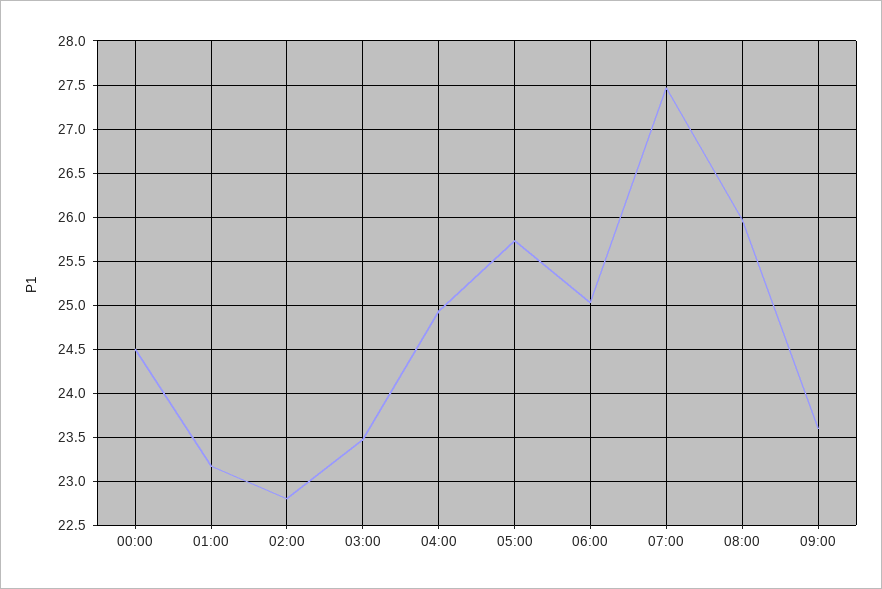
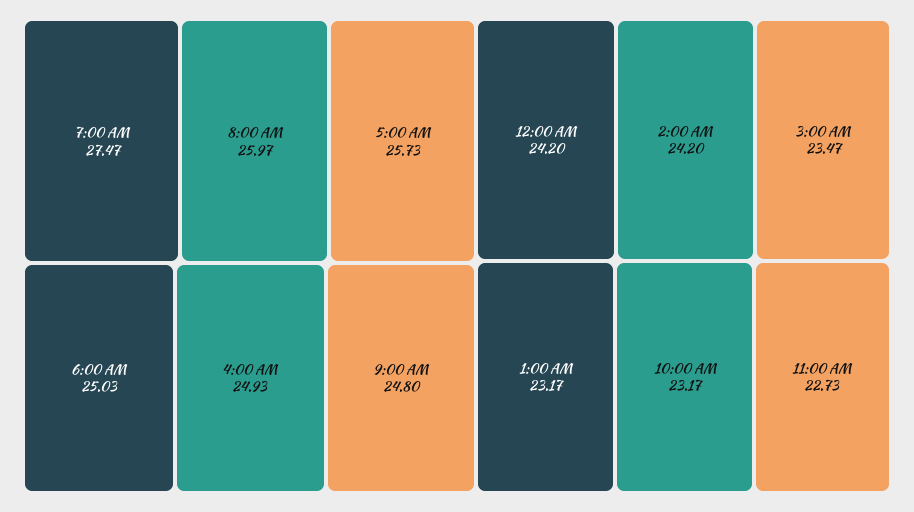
00:00: 24.5 -> 24.2
02:00: 22.8 -> 24.2
09:00: 23.6 -> 24.8
10:00 AM: none -> 23.17
11:00 AM: none -> 22.73

